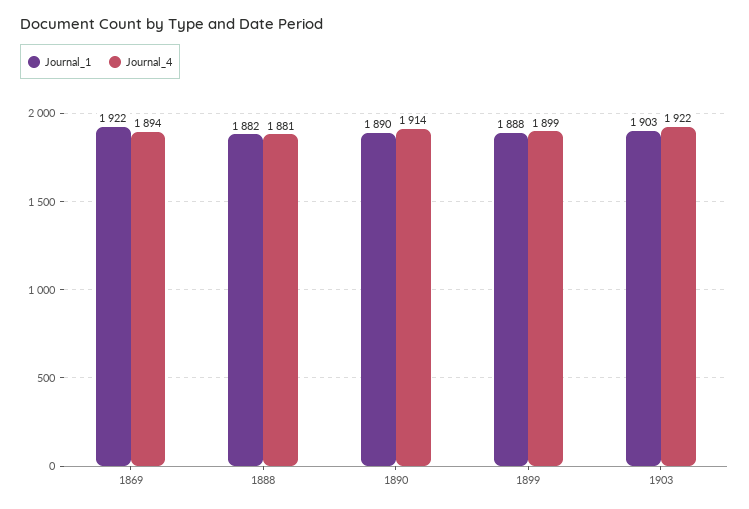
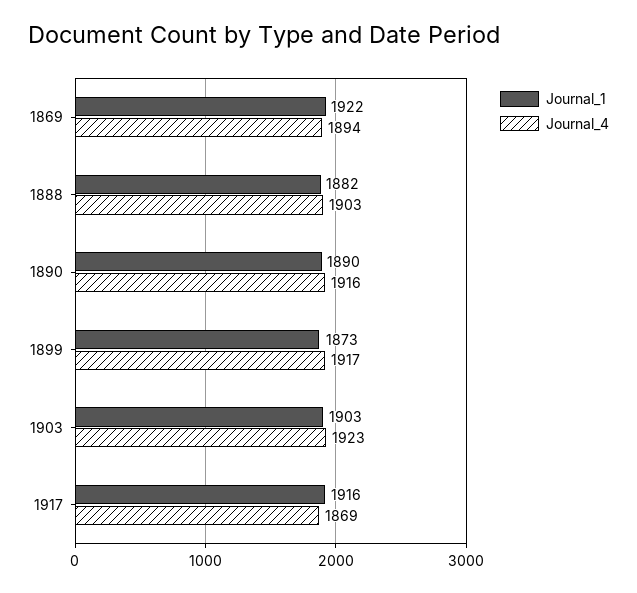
Journal_4, 1888: 1881 -> 1903
Journal_4, 1890: 1914 -> 1916
Journal_1, 1899: 1888 -> 1873
Journal_4, 1899: 1899 -> 1917
Journal_4, 1903: 1922 -> 1923
Journal_1, 1917: none -> 1916
Journal_4, 1917: none -> 1869

